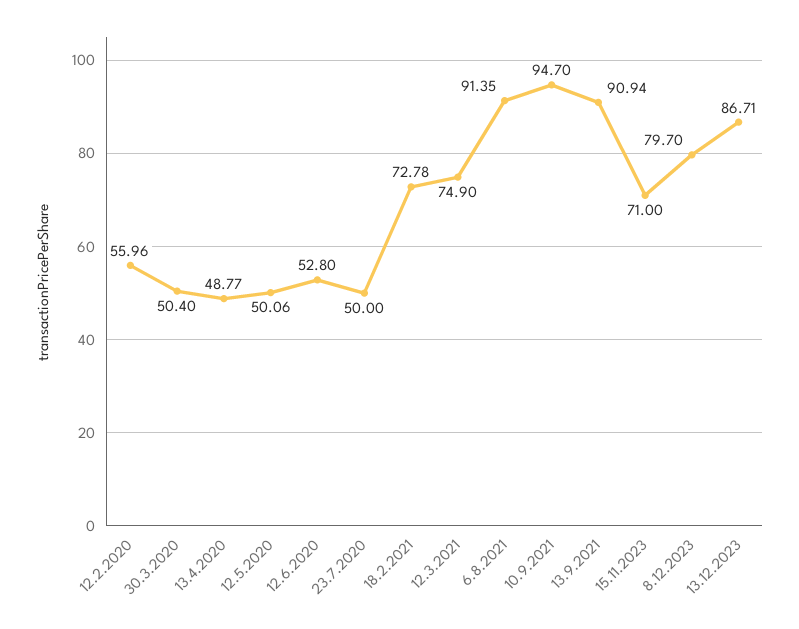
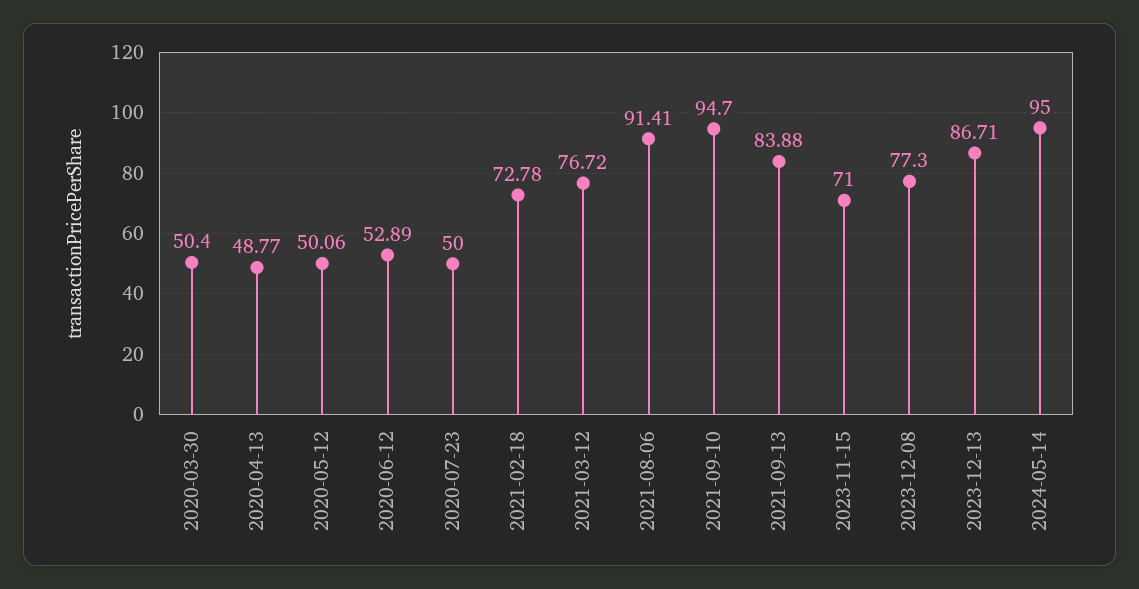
12.2.2020: 55.96 -> none
12.6.2020: 52.8 -> 52.89
12.3.2021: 74.9 -> 76.72
6.8.2021: 91.35 -> 91.41
13.9.2021: 90.94 -> 83.88
8.12.2023: 79.7 -> 77.3
2024-05-14: none -> 95

